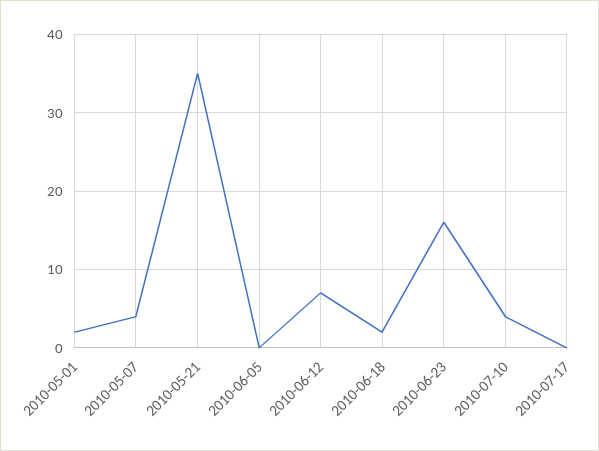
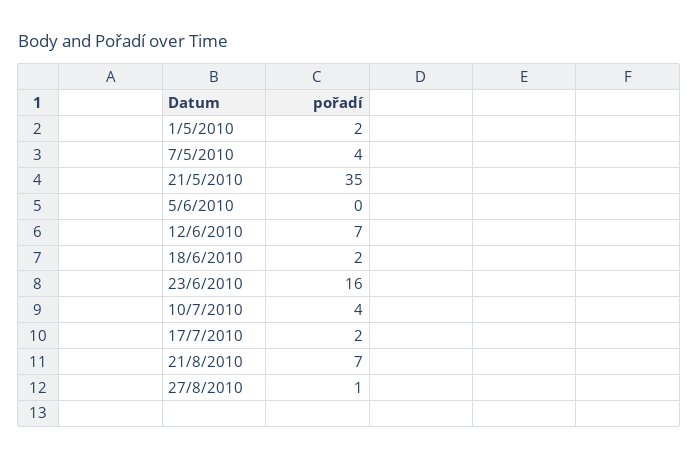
2010-07-17: 0 -> 2
21/8/2010: none -> 7
27/8/2010: none -> 1

